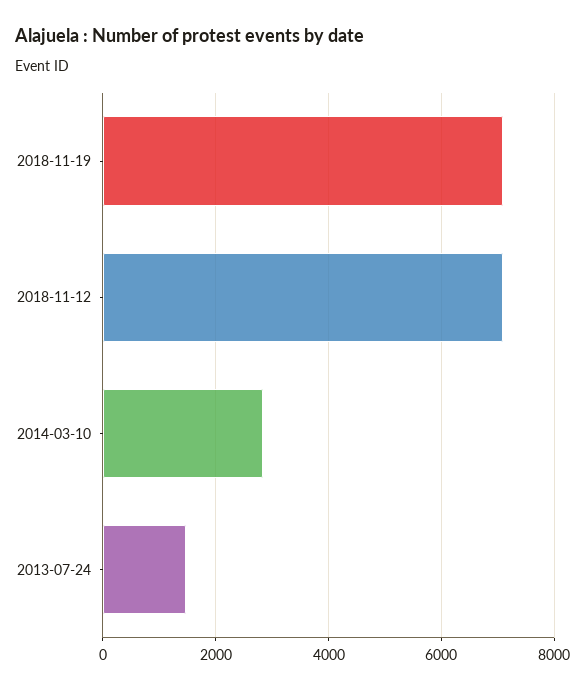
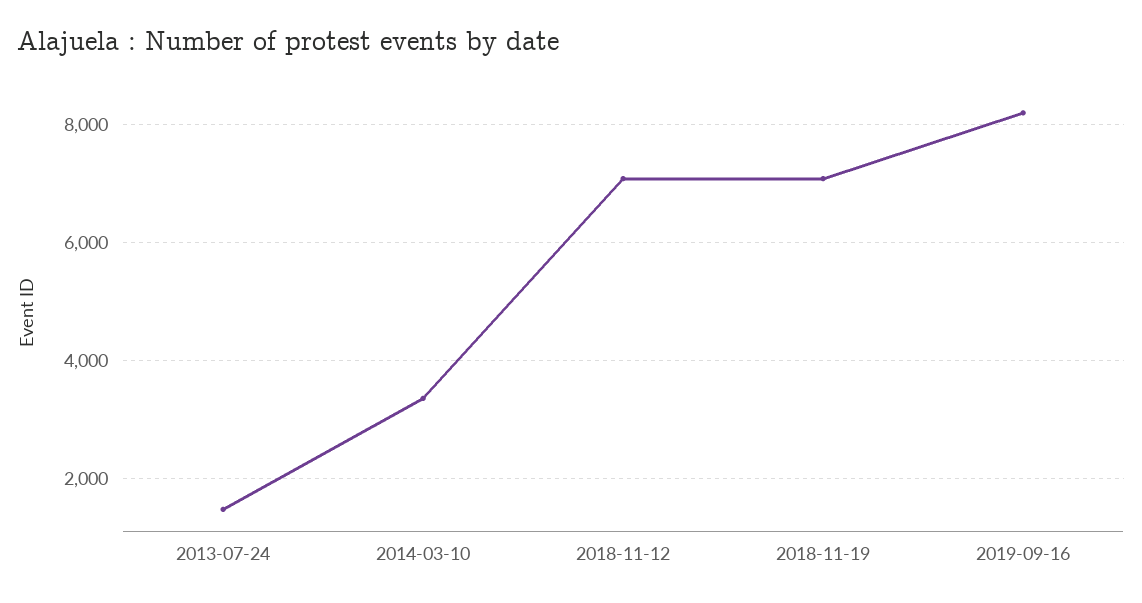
2014-03-10: 2800 -> 3400
2019-09-16: none -> 8200

